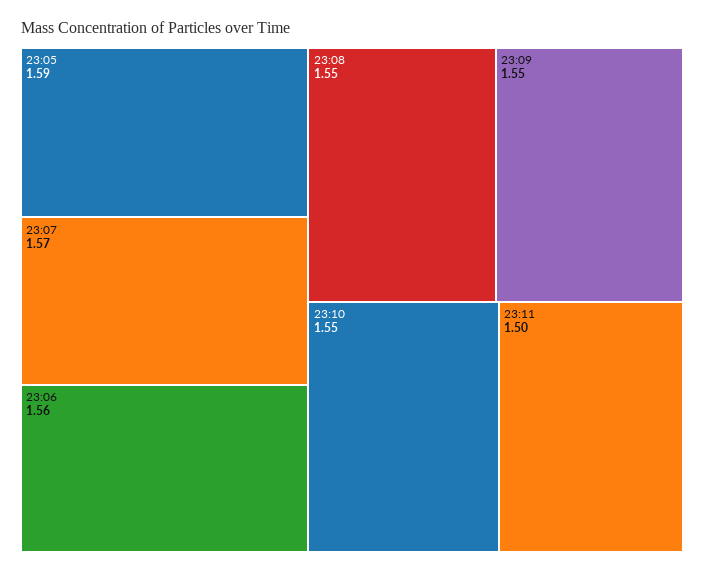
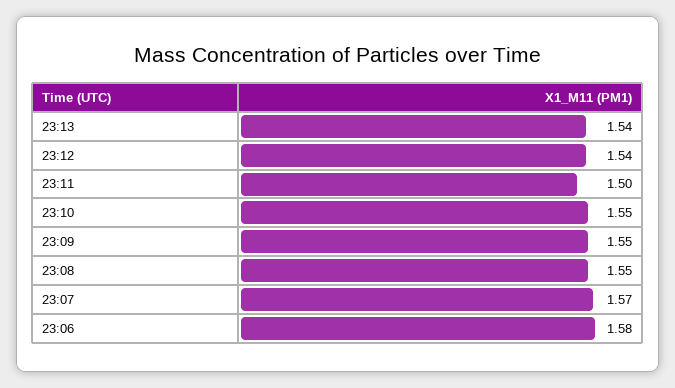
23:05: 1.59 -> none
23:06: 1.56 -> 1.58
23:13: none -> 1.54
23:12: none -> 1.54

